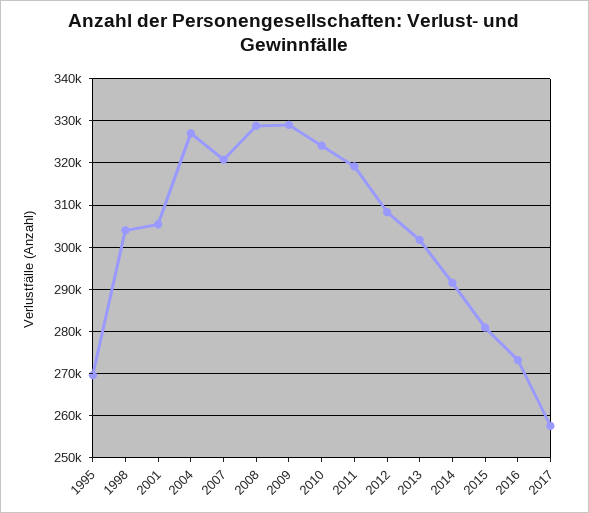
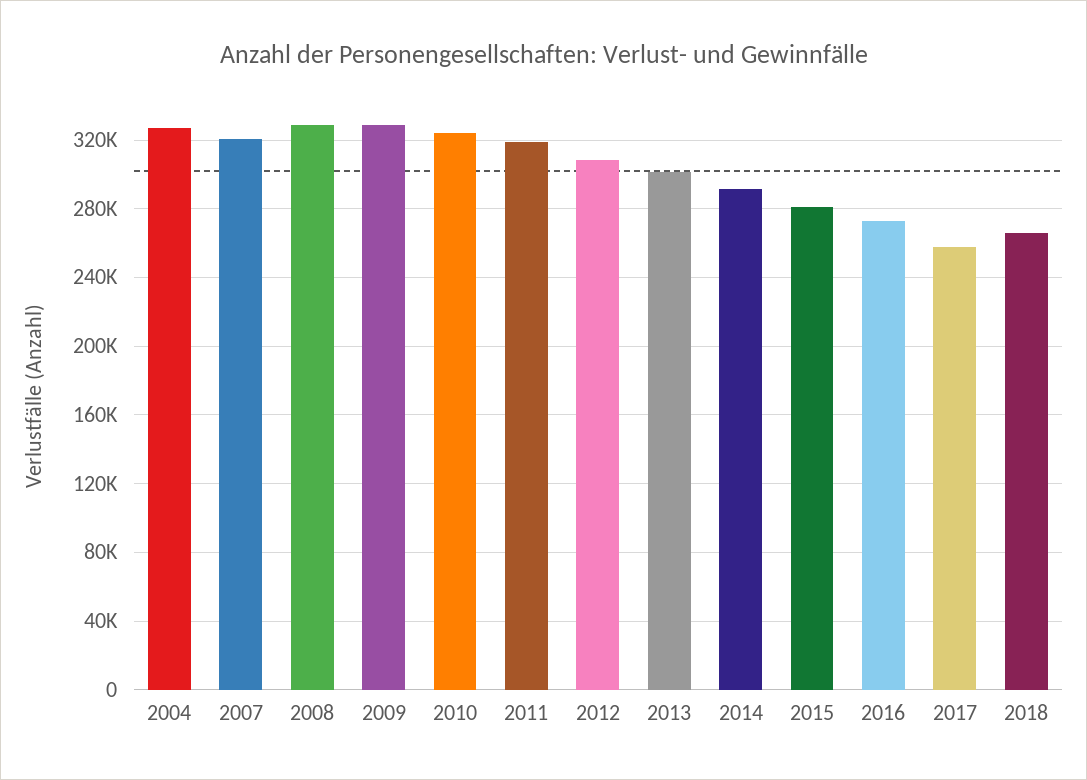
1995: 270000 -> none
1998: 304000 -> none
2001: 306000 -> none
2018: none -> 265000

